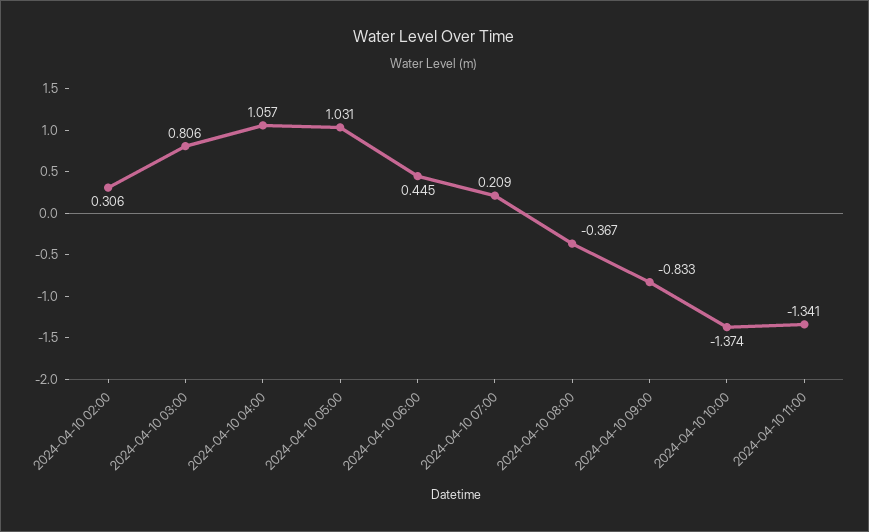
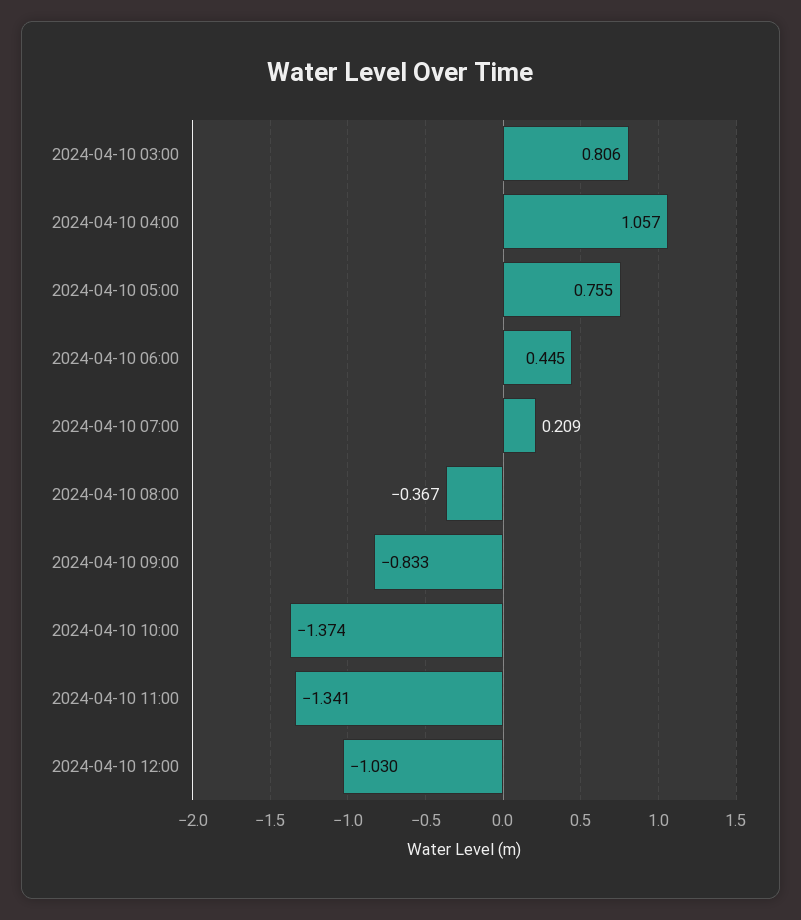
2024-04-10 02:00: 0.306 -> none
2024-04-10 05:00: 1.031 -> 0.755
2024-04-10 12:00: none -> -1.03

